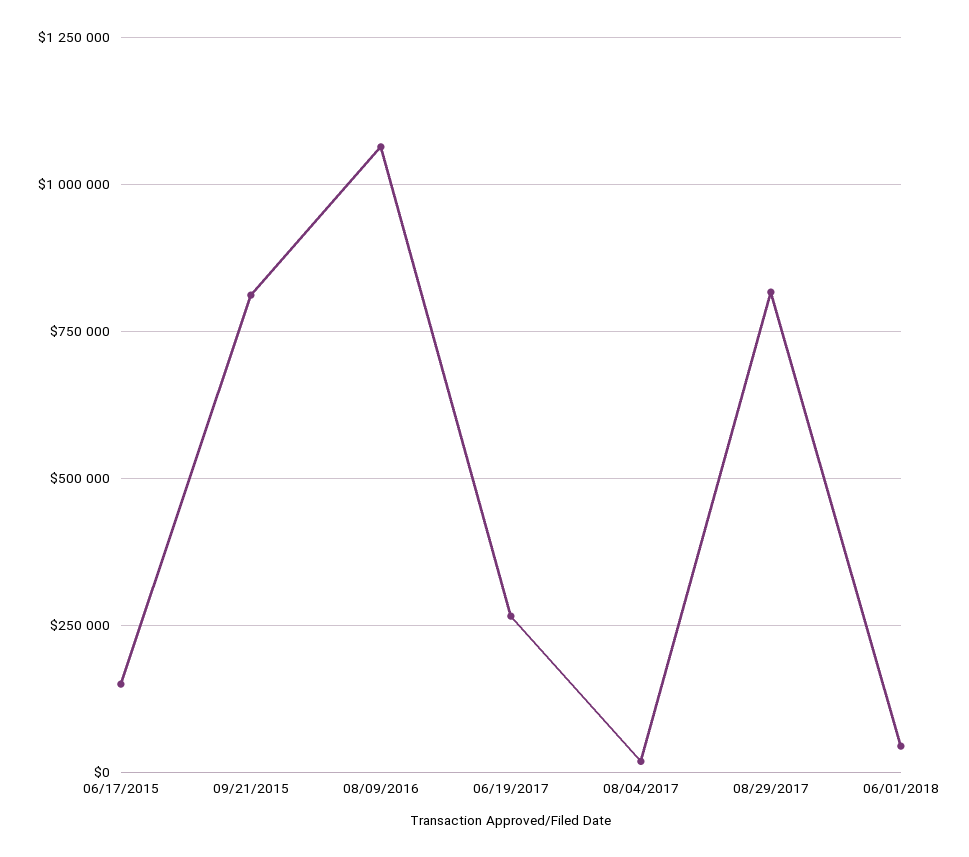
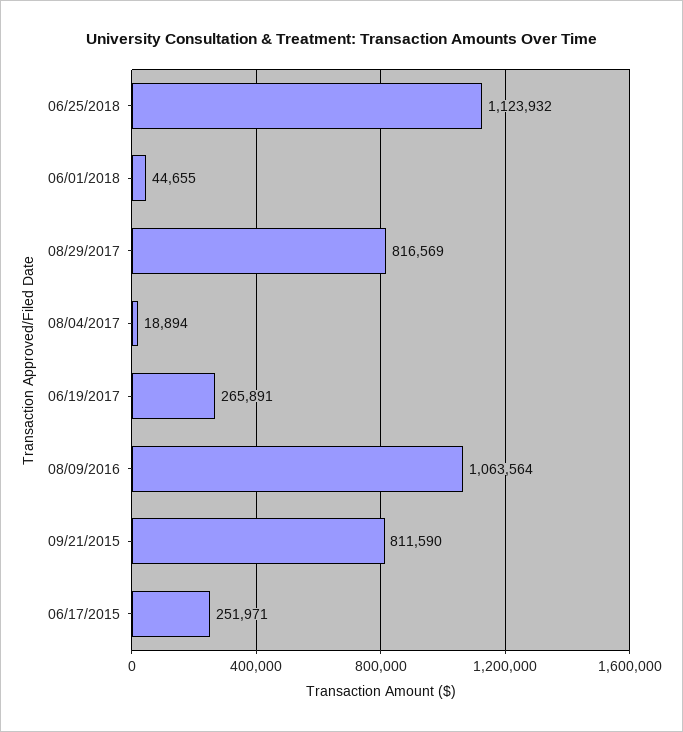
06/17/2015: 150000 -> 251971
06/25/2018: none -> 1123932

